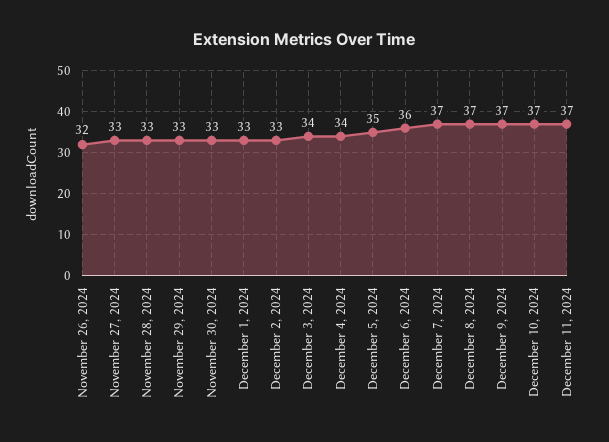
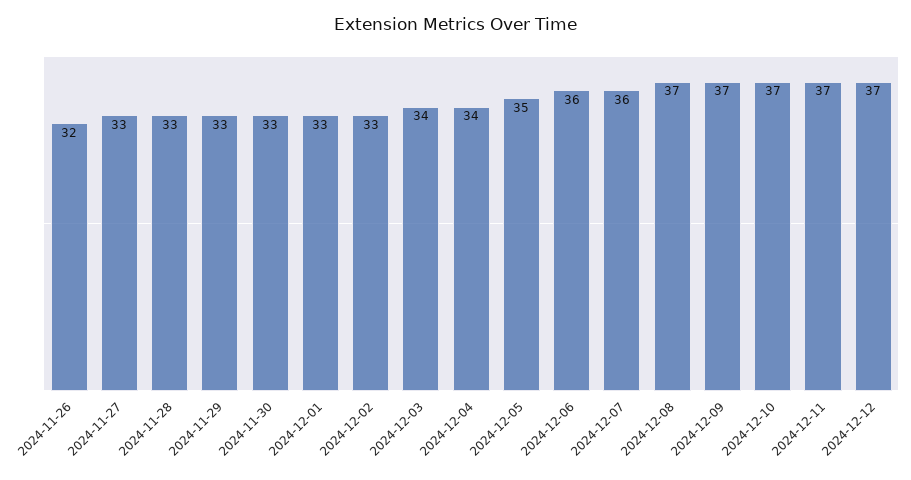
December 7, 2024: 37 -> 36
2024-12-12: none -> 37

